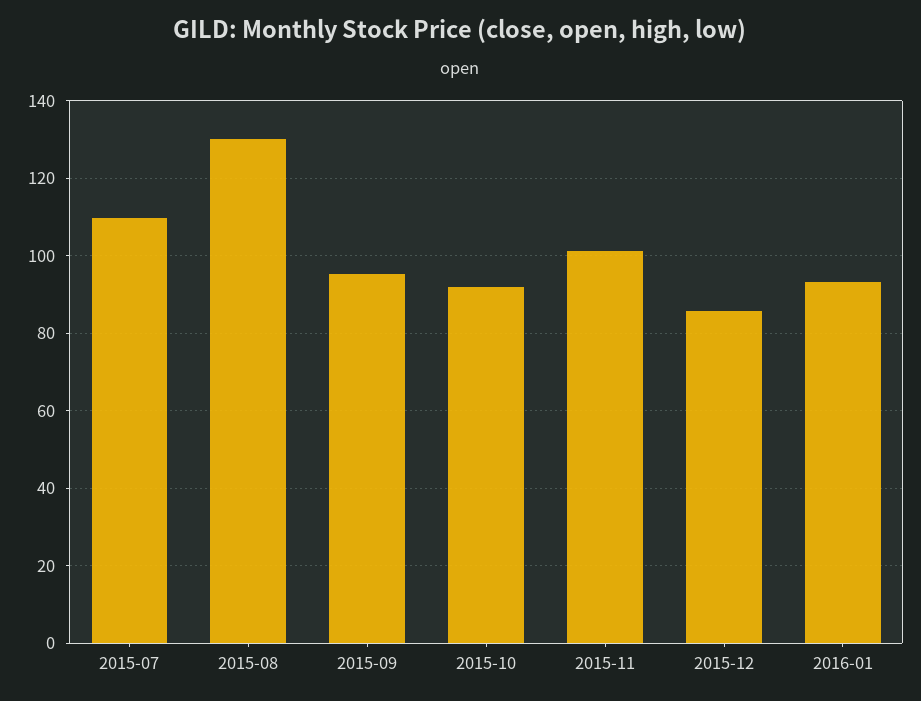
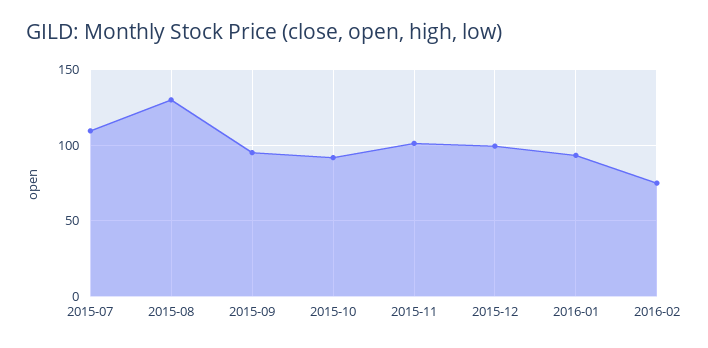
2015-12: 86 -> 100
2016-02: none -> 75

